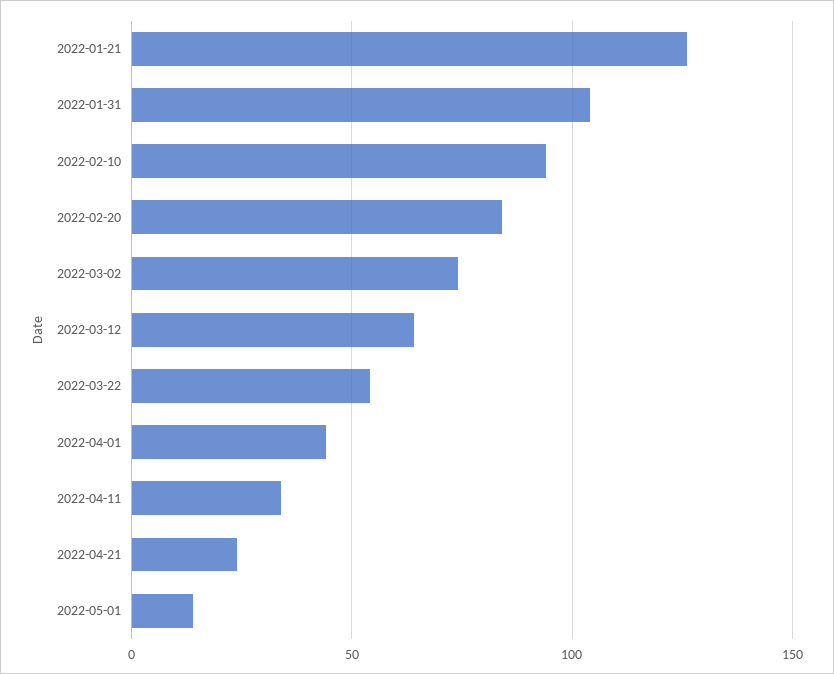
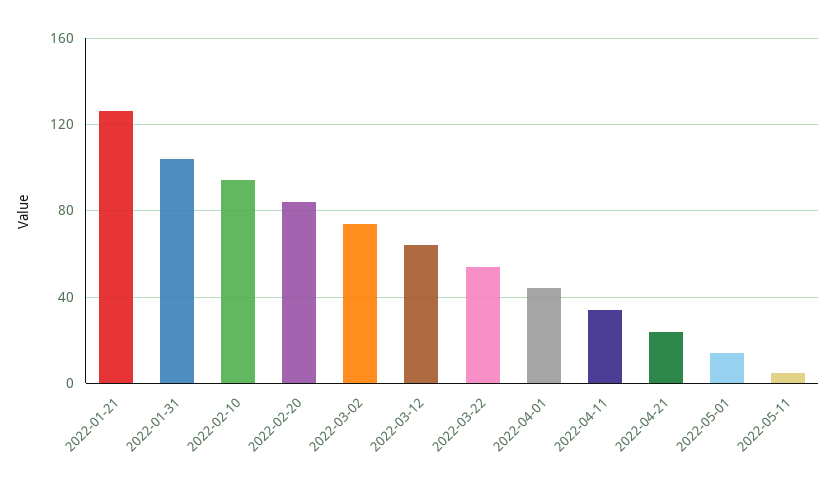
2022-05-11: none -> 5

